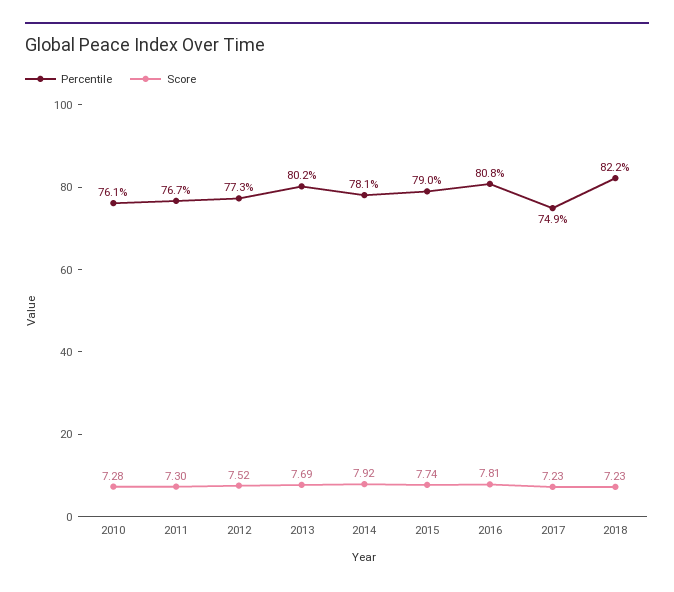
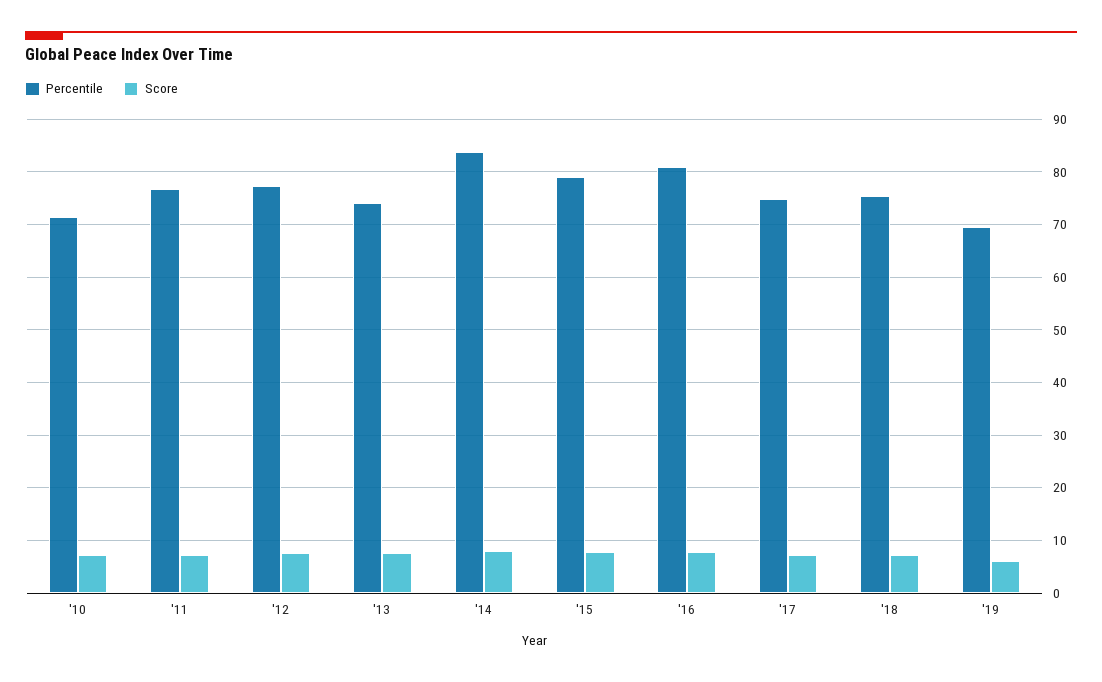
Percentile, 2010: 76.1 -> 72
Percentile, 2013: 80.2 -> 74
Percentile, 2014: 78.1 -> 84
Percentile, 2018: 82.2 -> 76
Percentile, '19: none -> 70
Score, '19: none -> 6

